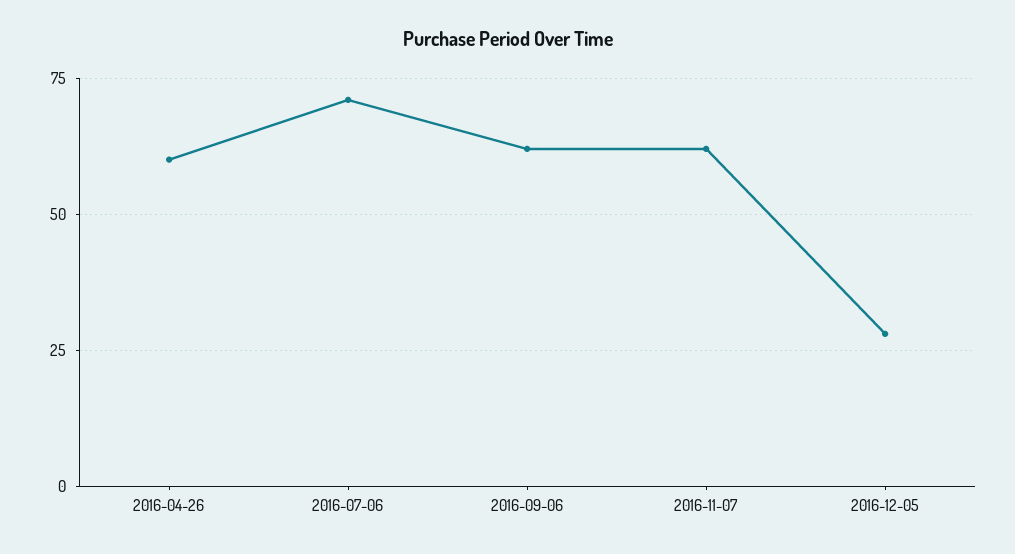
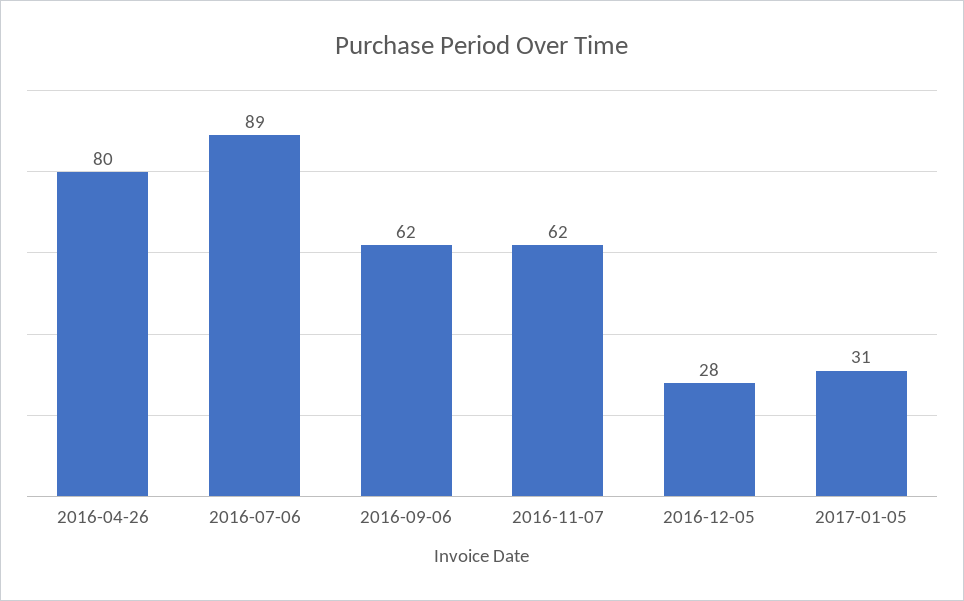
2016-04-26: 60 -> 80
2016-07-06: 70 -> 89
2017-01-05: none -> 31

